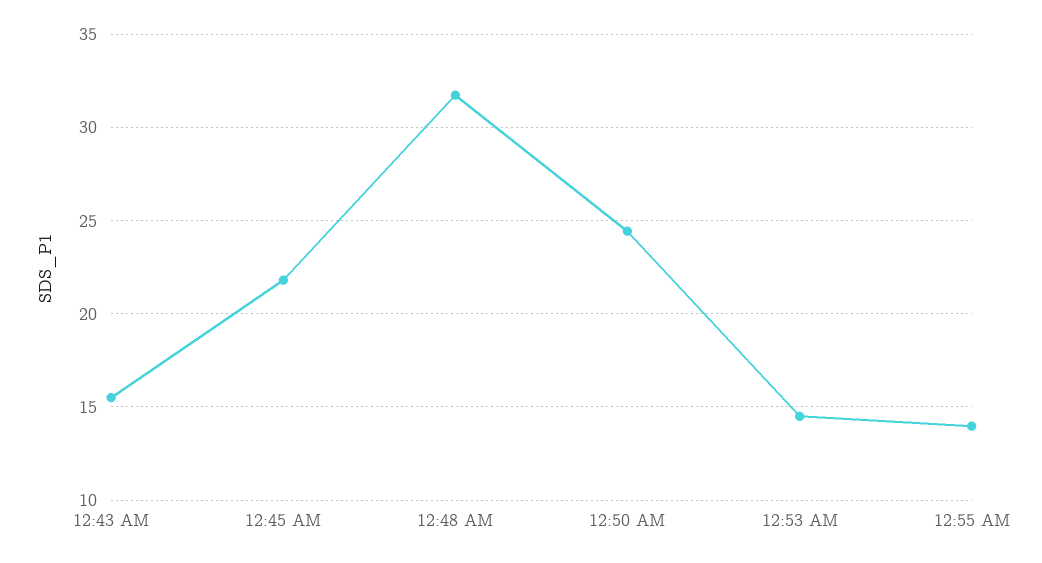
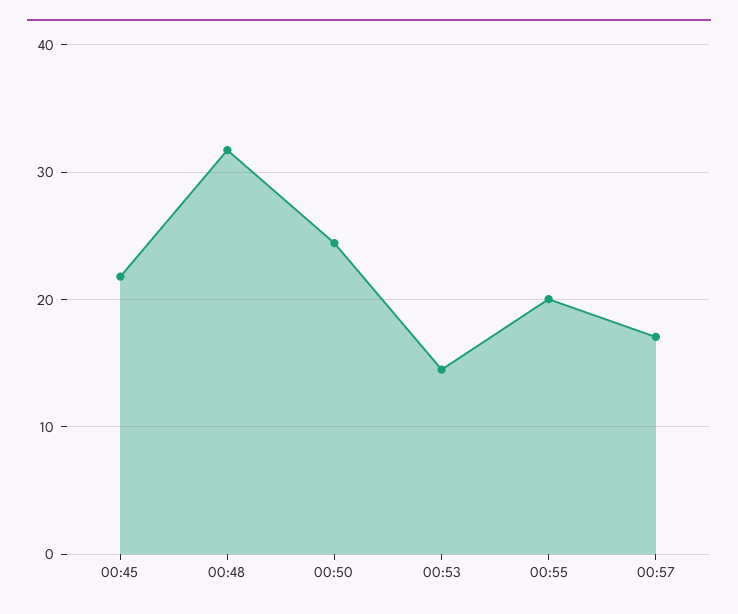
12:43 AM: 15.5 -> none
12:55 AM: 14 -> 20
00:57: none -> 17

